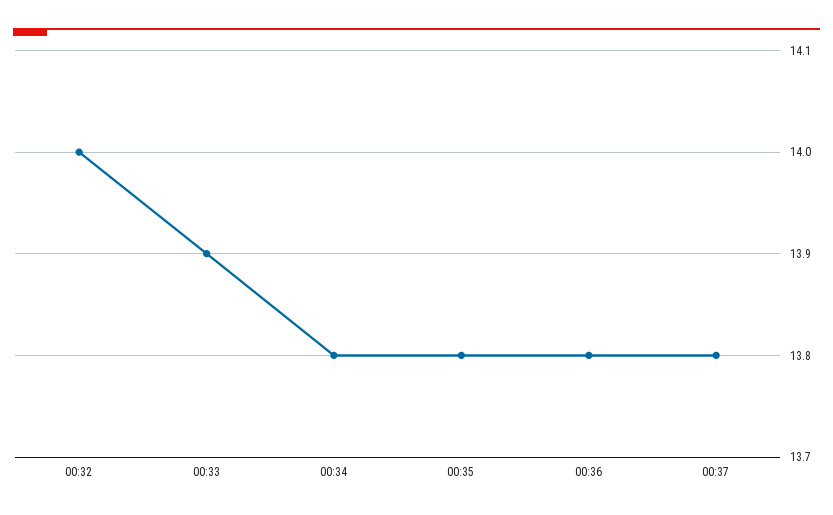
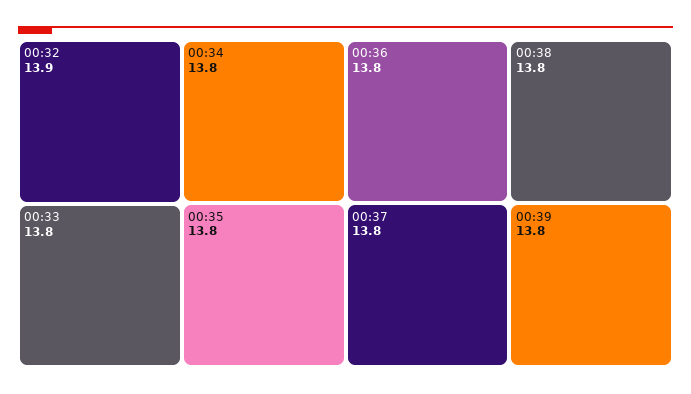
00:32: 14 -> 13.9
00:33: 13.9 -> 13.8
00:38: none -> 13.8
00:39: none -> 13.8

